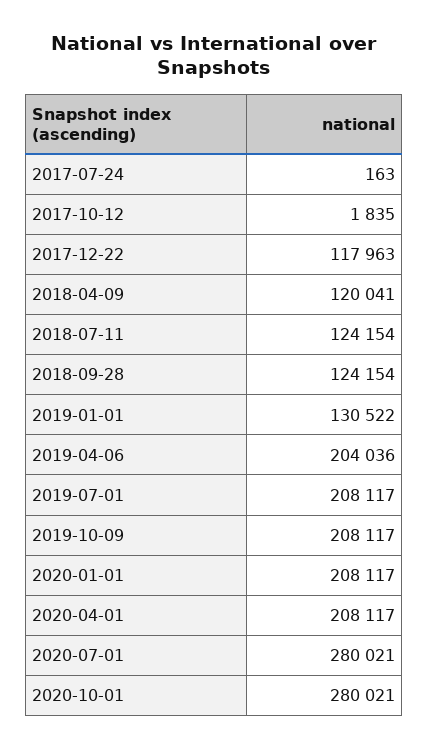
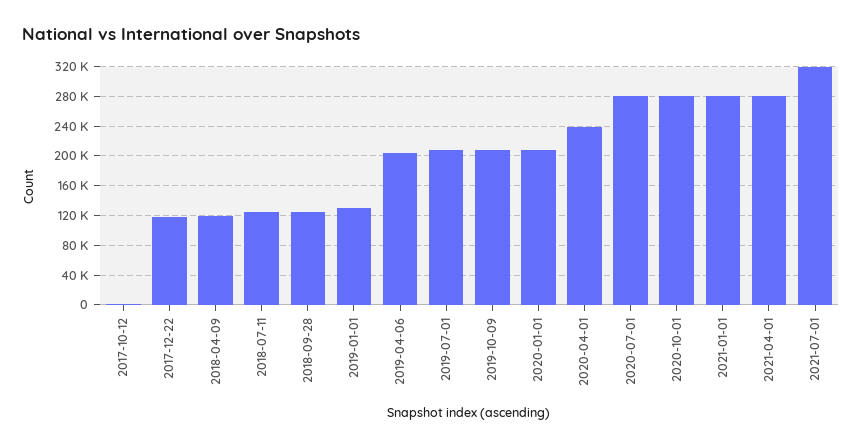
2017-07-24: 163 -> none
2020-04-01: 208117 -> 240000
2021-01-01: none -> 280000
2021-04-01: none -> 280000
2021-07-01: none -> 320000

